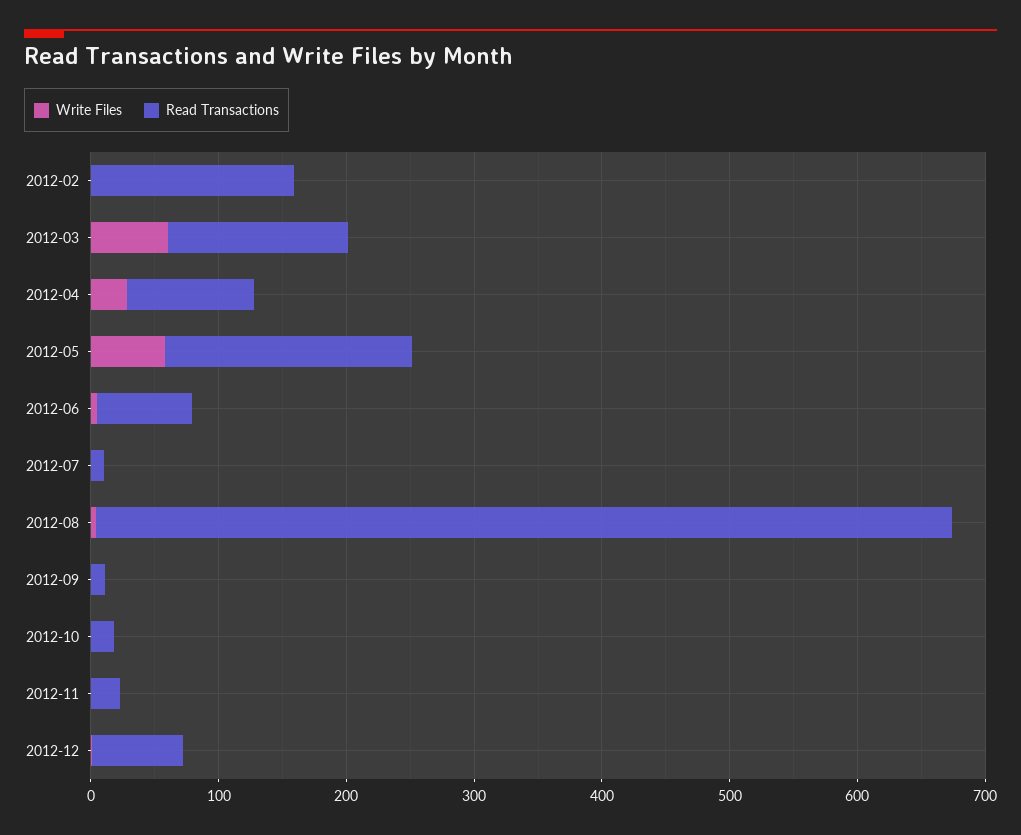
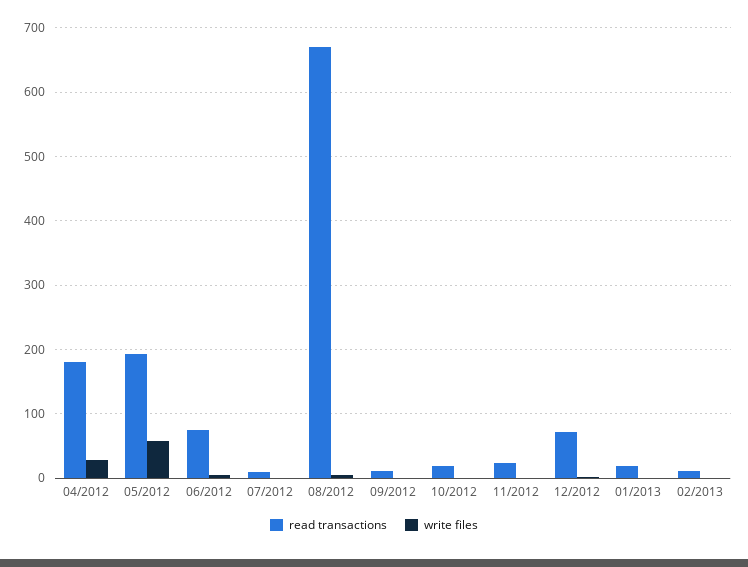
Write Files, 2012-02: 0 -> none
Read Transactions, 2012-02: 160 -> none
Write Files, 2012-03: 60 -> none
Read Transactions, 2012-03: 140 -> none
Read Transactions, 2012-04: 100 -> 180
Read Transactions, 01/2013: none -> 20
Write Files, 01/2013: none -> 0
Read Transactions, 02/2013: none -> 10
Write Files, 02/2013: none -> 0

